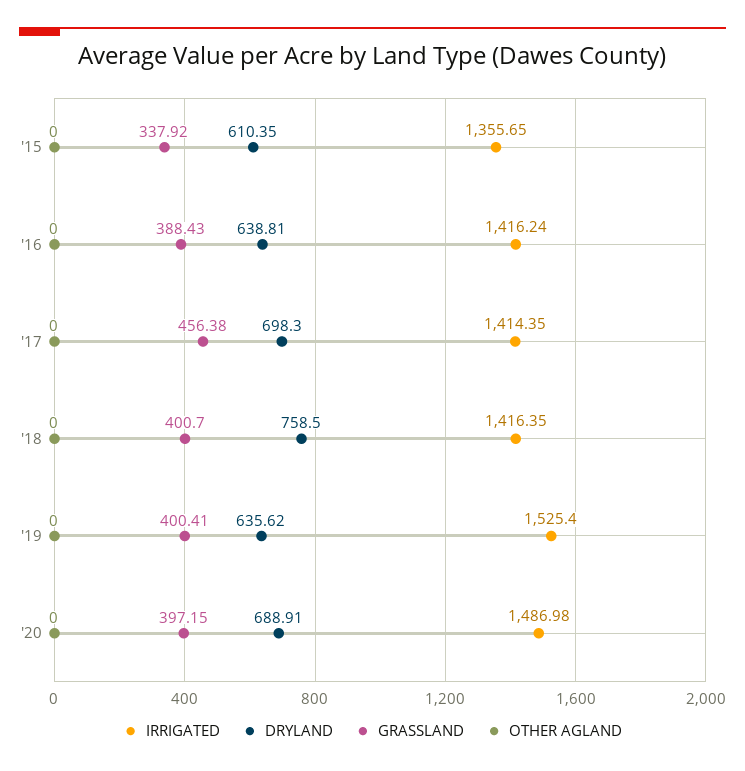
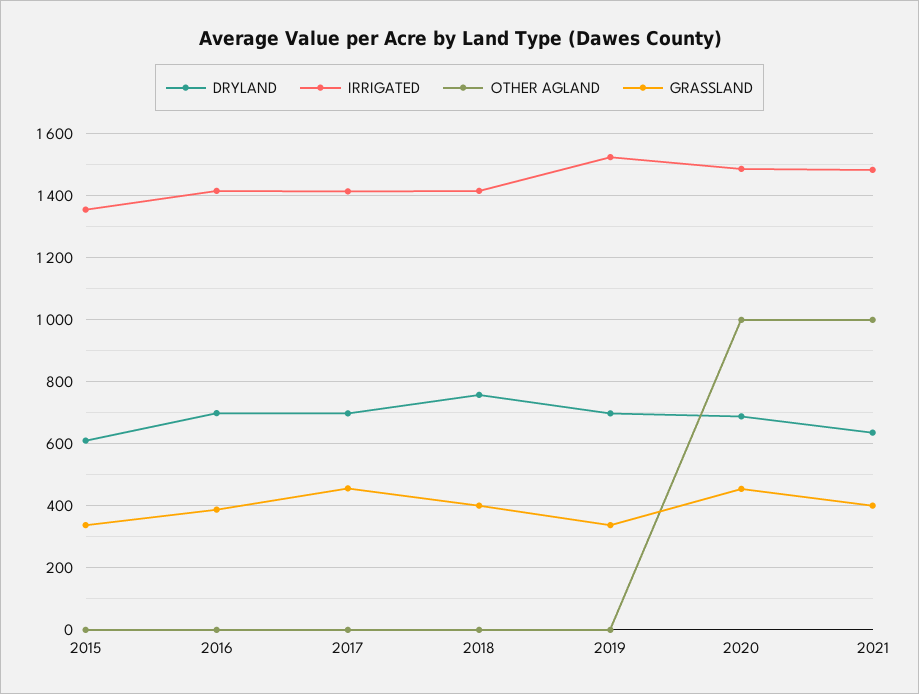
DRYLAND, '16: 638.81 -> 700
DRYLAND, '19: 635.62 -> 700
GRASSLAND, '19: 400.41 -> 340
GRASSLAND, '20: 397.15 -> 460
OTHER AGLAND, '20: 0 -> 1000
DRYLAND, 2021: none -> 640
IRRIGATED, 2021: none -> 1480
OTHER AGLAND, 2021: none -> 1000
GRASSLAND, 2021: none -> 400

